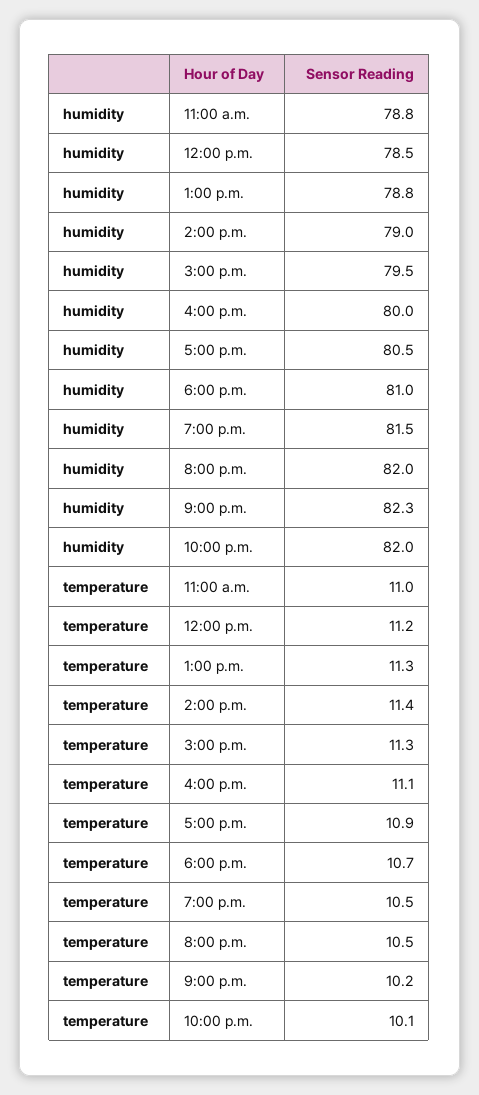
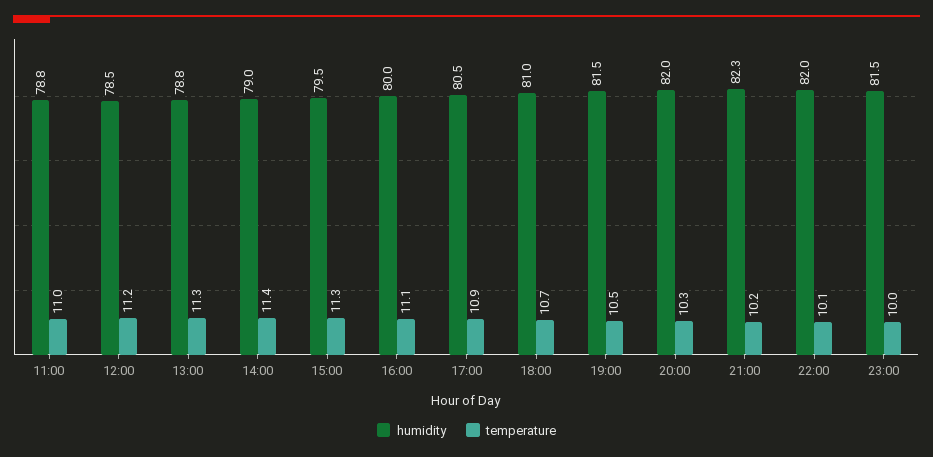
temperature, 8:00 p.m.: 10.5 -> 10.3
humidity, 23:00: none -> 81.5
temperature, 23:00: none -> 10

